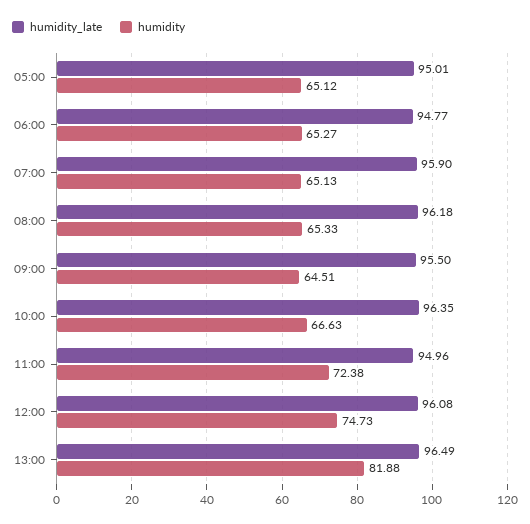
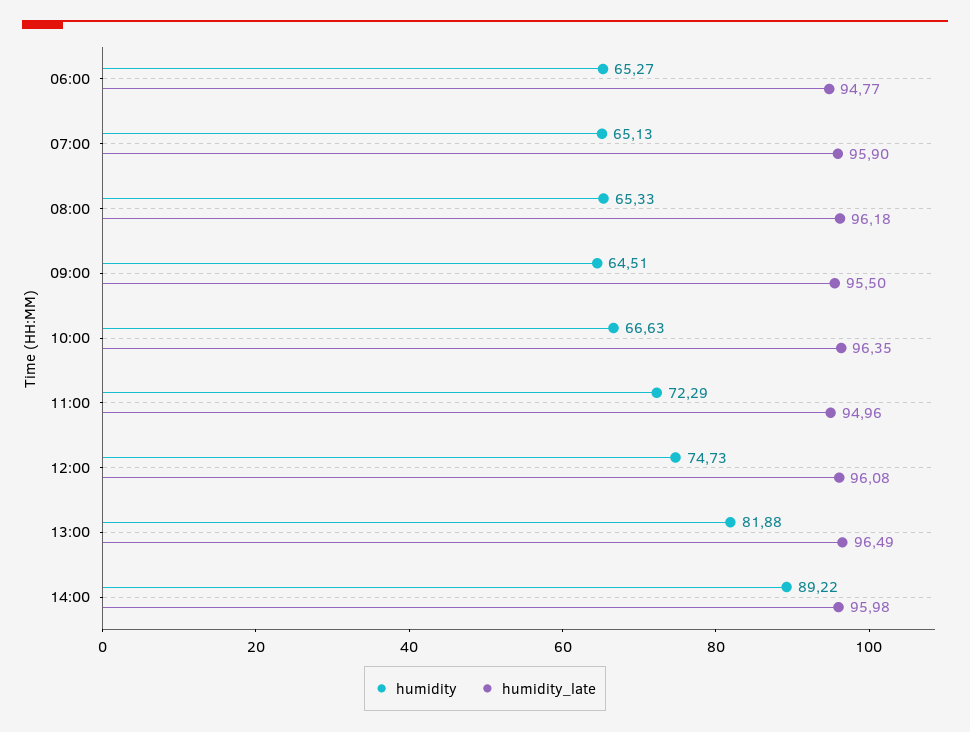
humidity_late, 05:00: 95.01 -> none
humidity, 05:00: 65.12 -> none
humidity, 11:00: 72.38 -> 72.29
humidity, 14:00: none -> 89.22
humidity_late, 14:00: none -> 95.98

